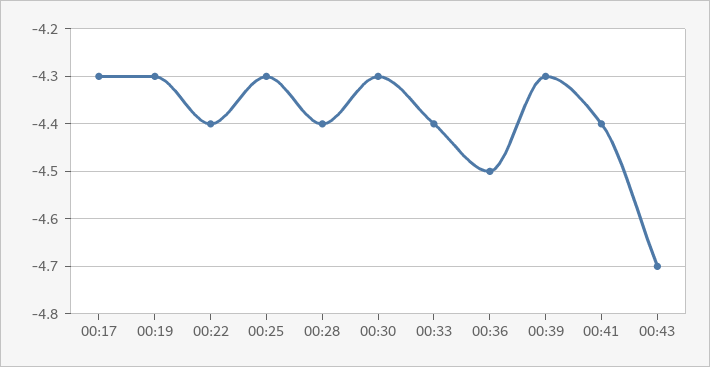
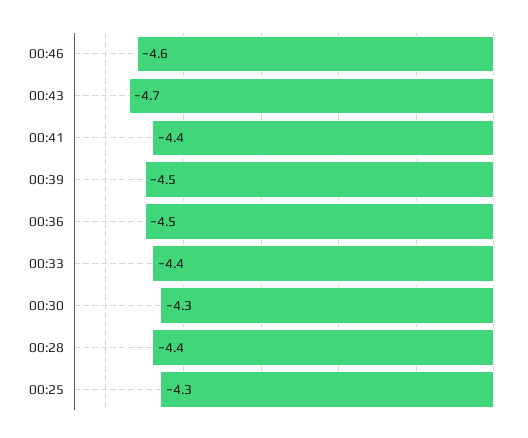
00:17: -4.3 -> none
00:19: -4.3 -> none
00:22: -4.4 -> none
00:39: -4.3 -> -4.5
00:46: none -> -4.6

